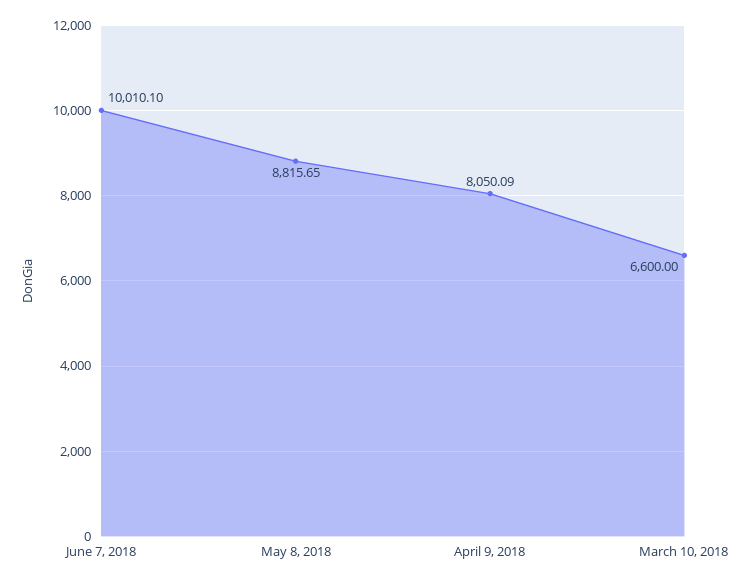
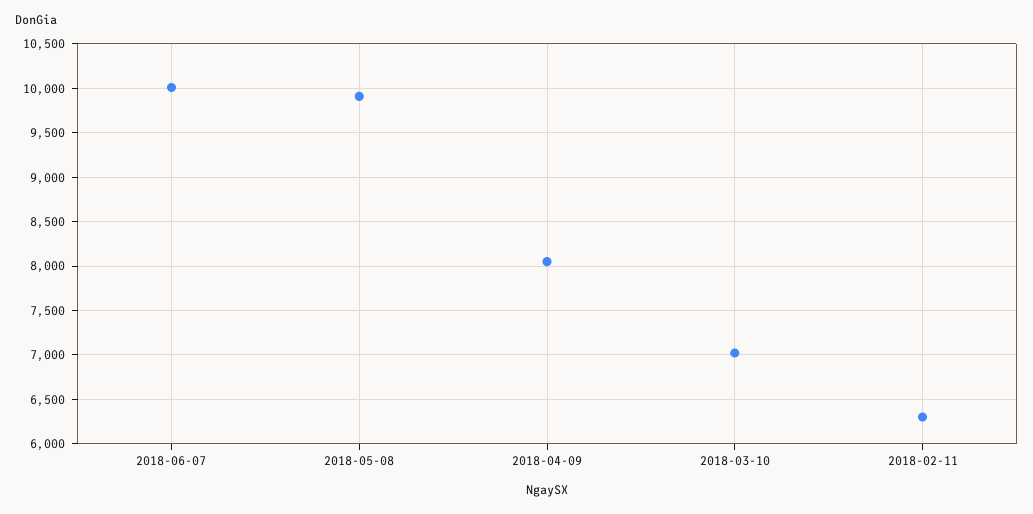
May 8, 2018: 8815.65 -> 9900
March 10, 2018: 6600 -> 7000
2018-02-11: none -> 6300

